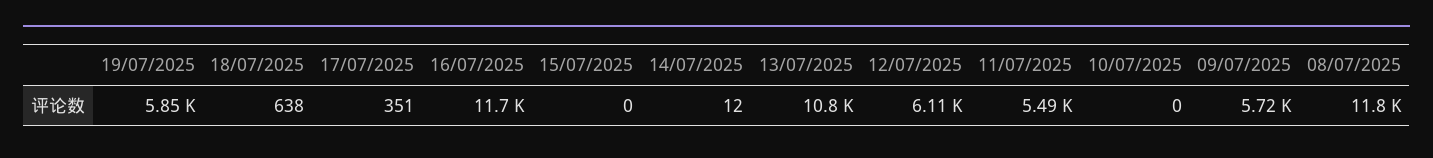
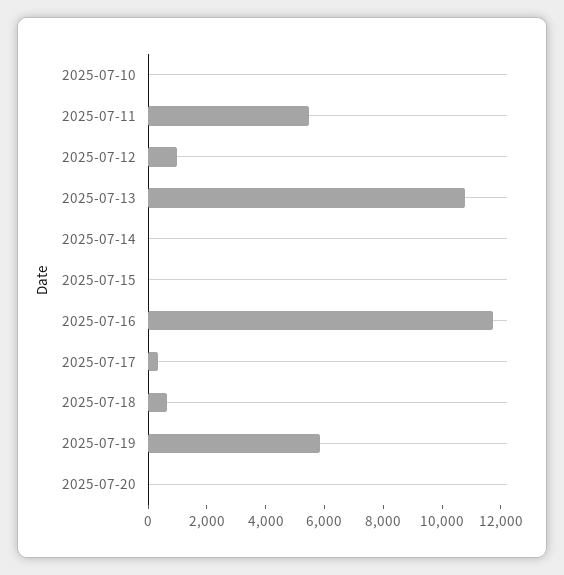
12/07/2025: 6110 -> 1000
09/07/2025: 5720 -> none
08/07/2025: 11800 -> none
2025-07-20: none -> 0

